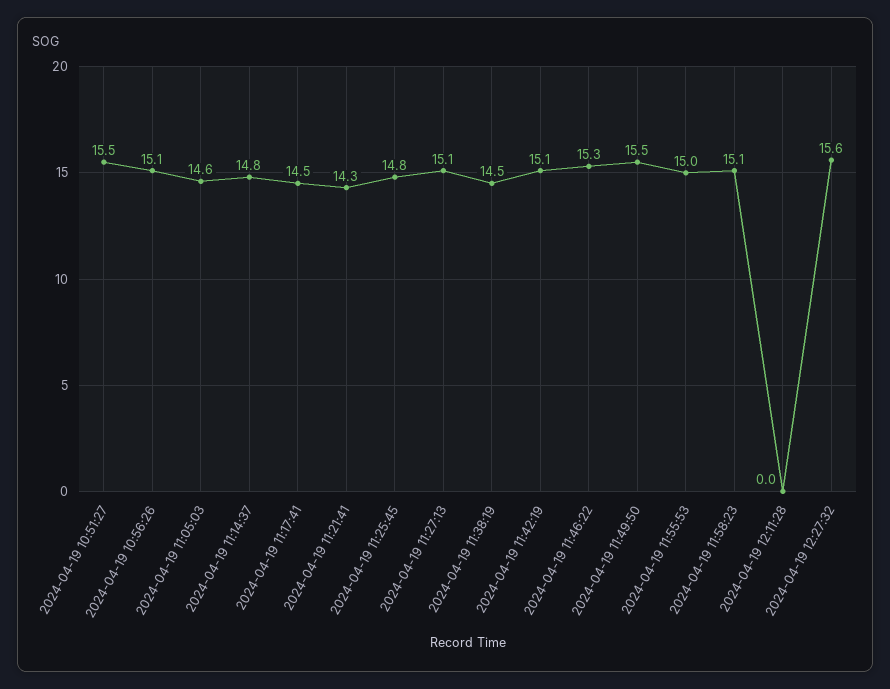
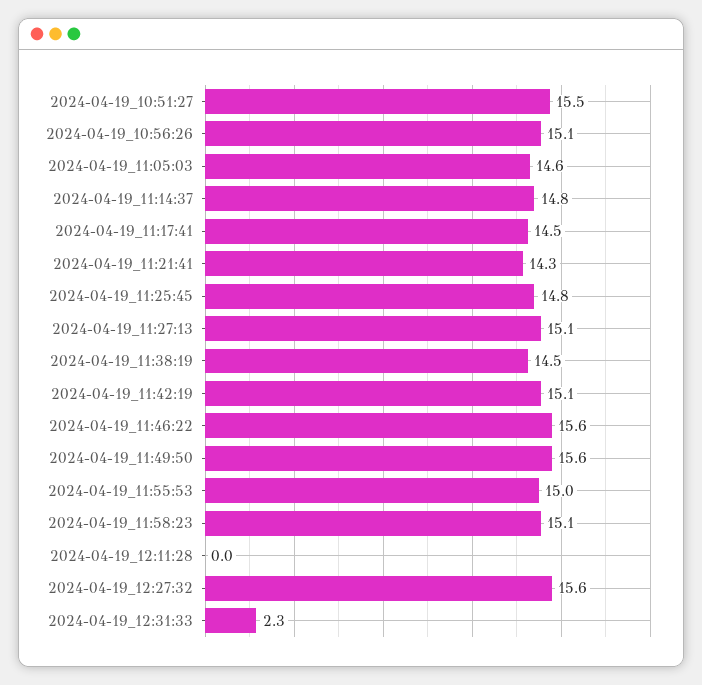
2024-04-19 11:46:22: 15.3 -> 15.6
2024-04-19 11:49:50: 15.5 -> 15.6
2024-04-19_12:31:33: none -> 2.3

